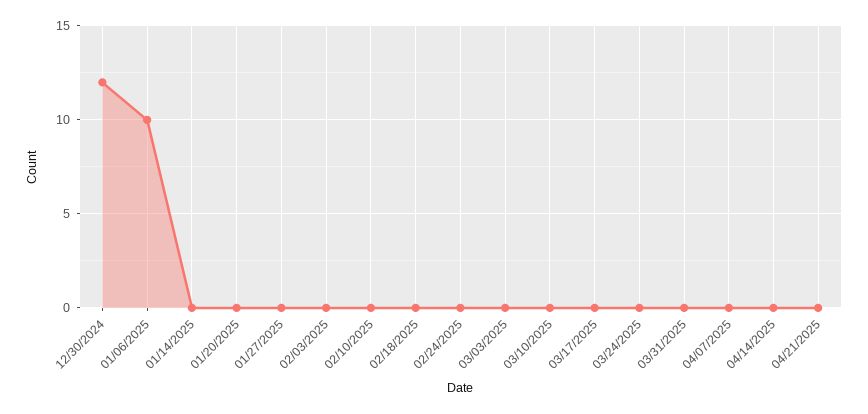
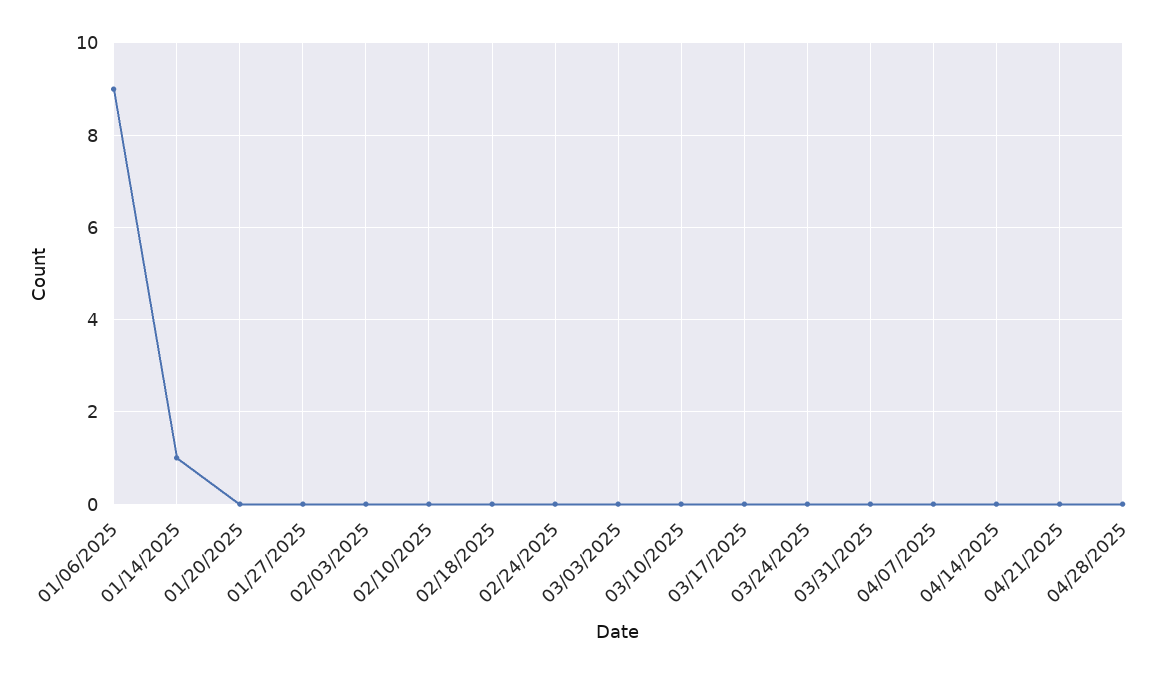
12/30/2024: 12 -> none
01/06/2025: 10 -> 9
01/14/2025: 0 -> 1
04/28/2025: none -> 0

